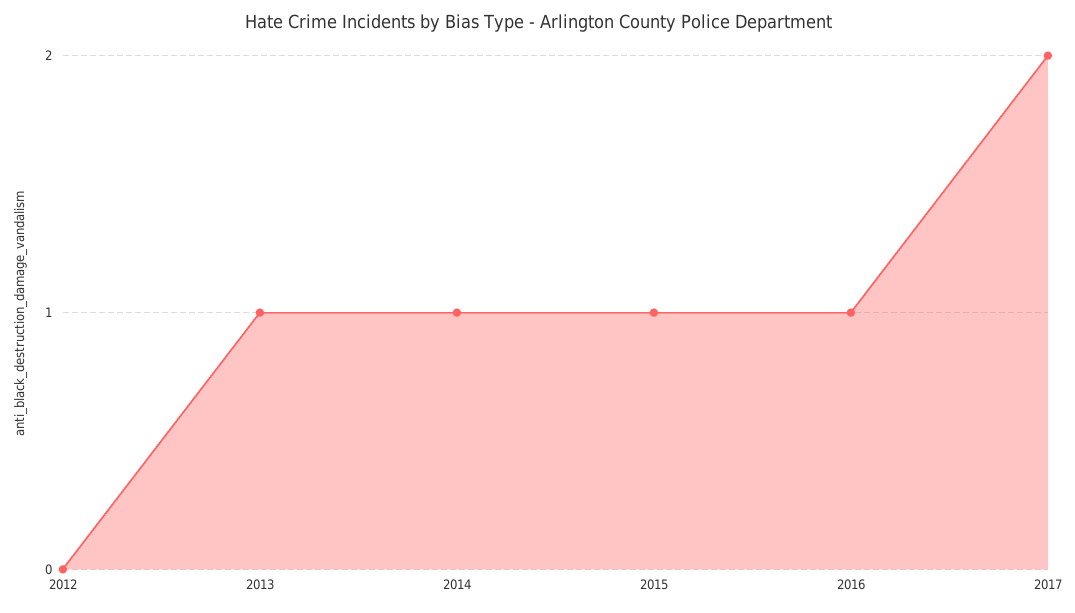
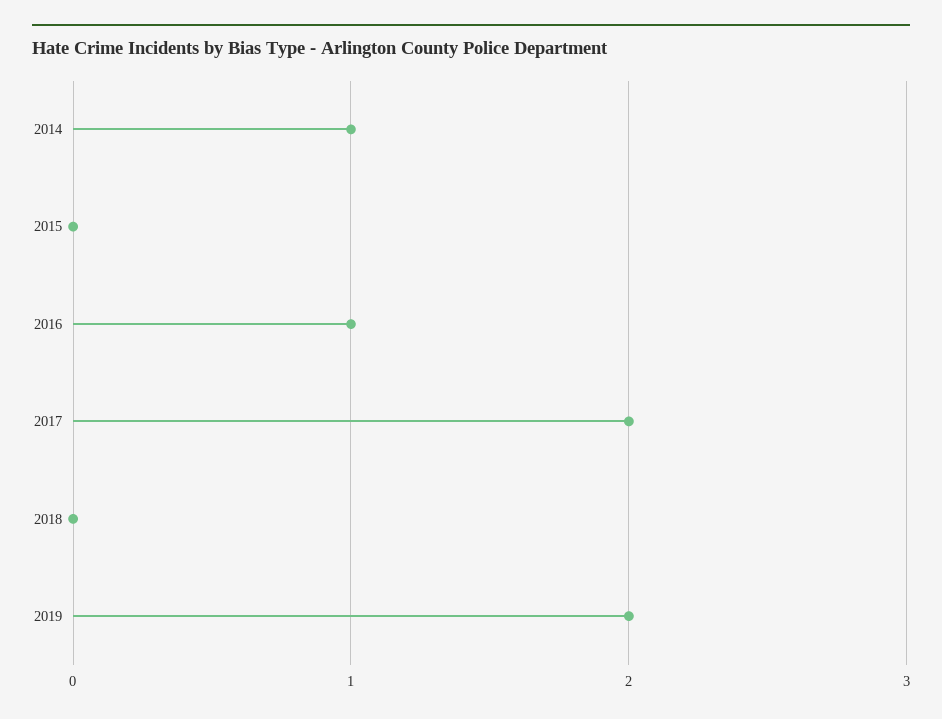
2012: 0 -> none
2013: 1 -> none
2015: 1 -> 0
2018: none -> 0
2019: none -> 2

